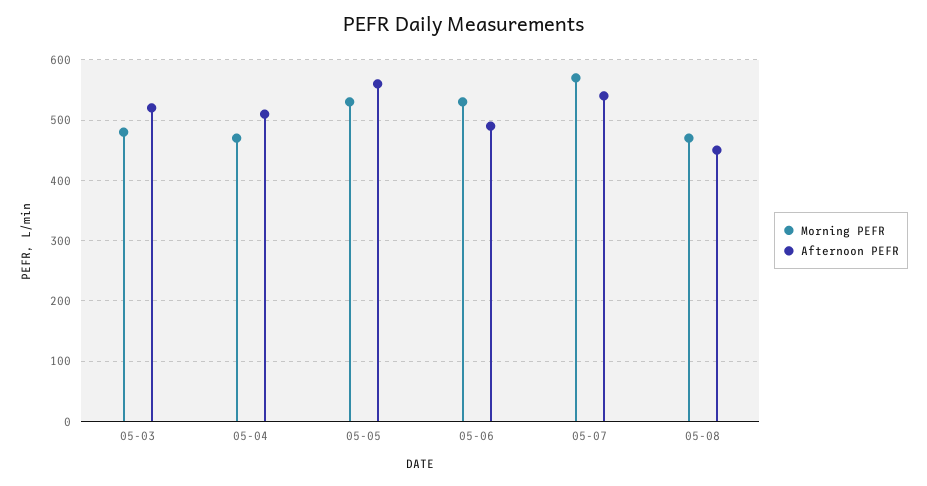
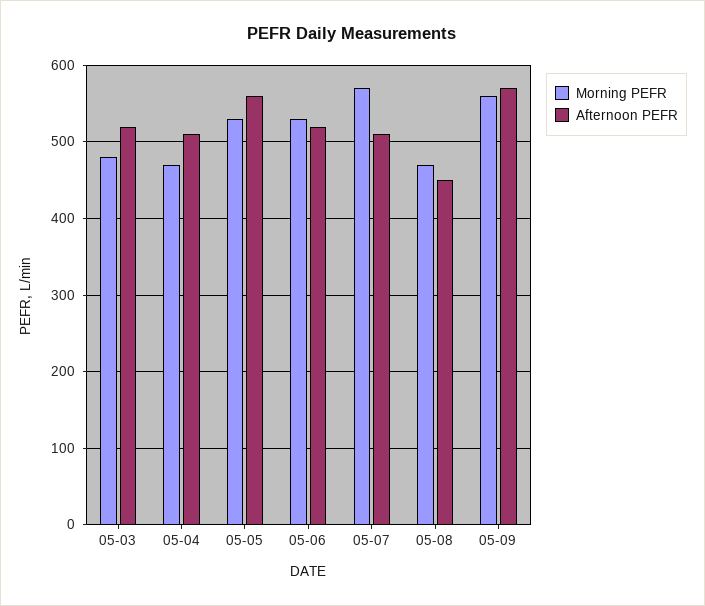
Afternoon PEFR, 05-06: 490 -> 520
Afternoon PEFR, 05-07: 540 -> 510
Morning PEFR, 05-09: none -> 560
Afternoon PEFR, 05-09: none -> 570

